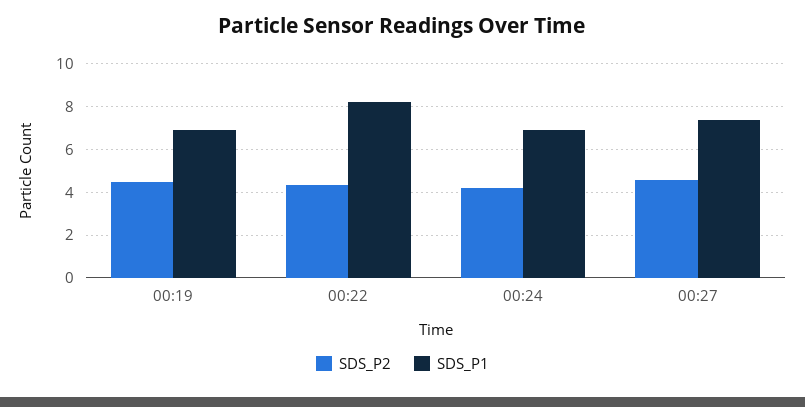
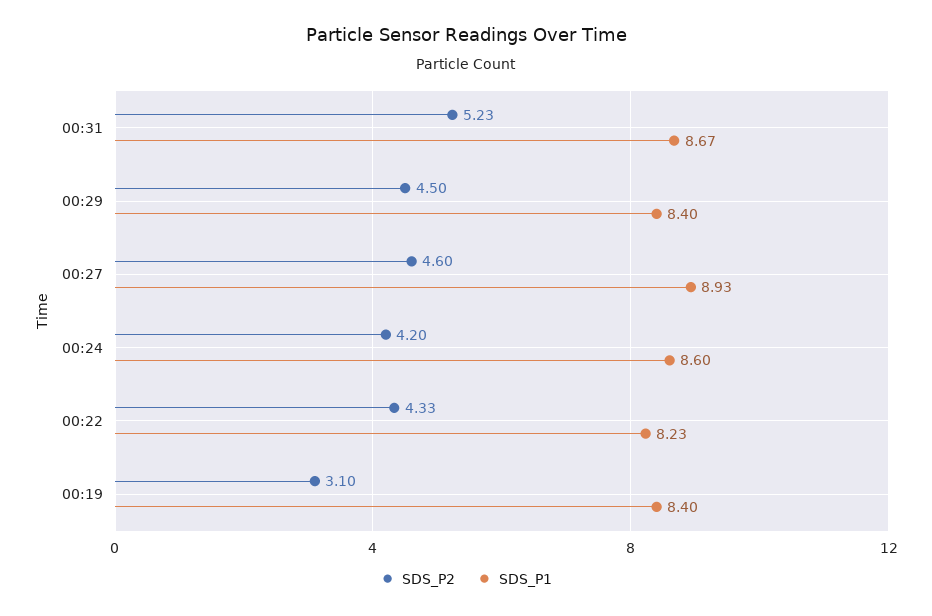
SDS_P2, 00:19: 4.5 -> 3.1
SDS_P1, 00:19: 7 -> 8.4
SDS_P1, 00:24: 7 -> 8.6
SDS_P1, 00:27: 7.5 -> 8.93
SDS_P2, 00:31: none -> 5.23
SDS_P1, 00:31: none -> 8.67
SDS_P2, 00:29: none -> 4.5
SDS_P1, 00:29: none -> 8.4

